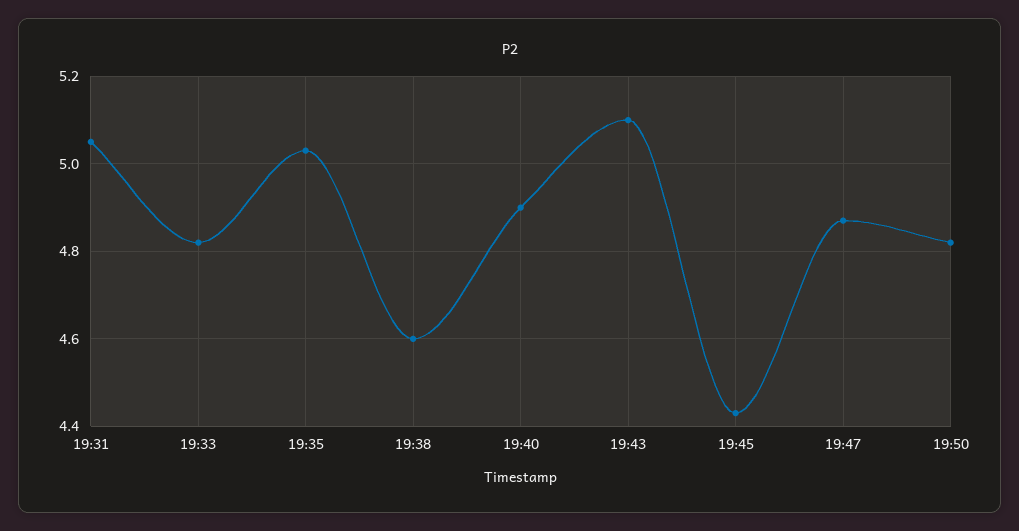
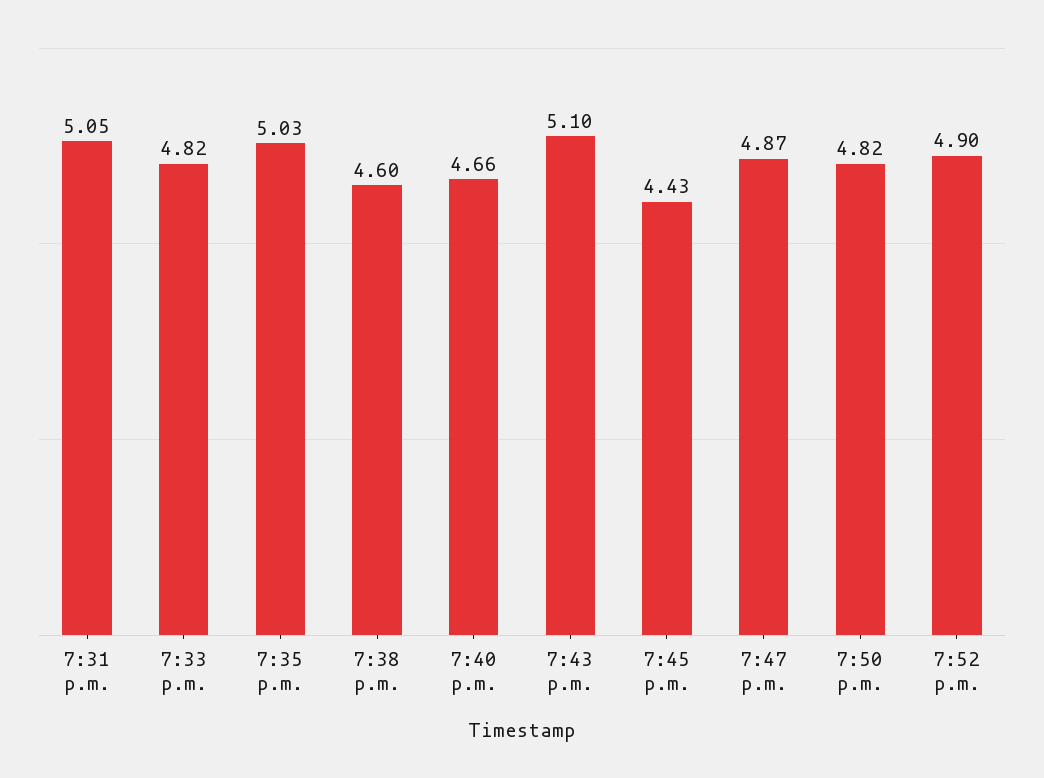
19:40: 4.9 -> 4.66
7:52 p.m.: none -> 4.9

